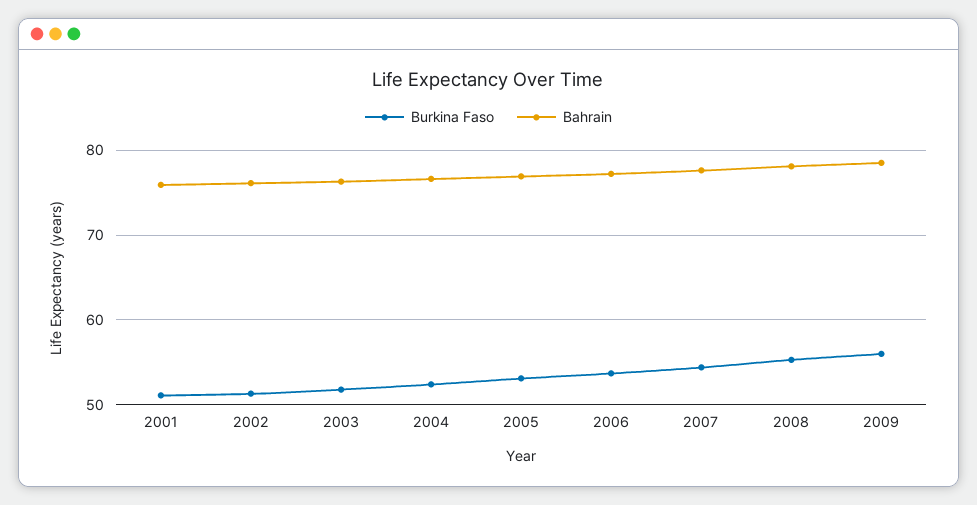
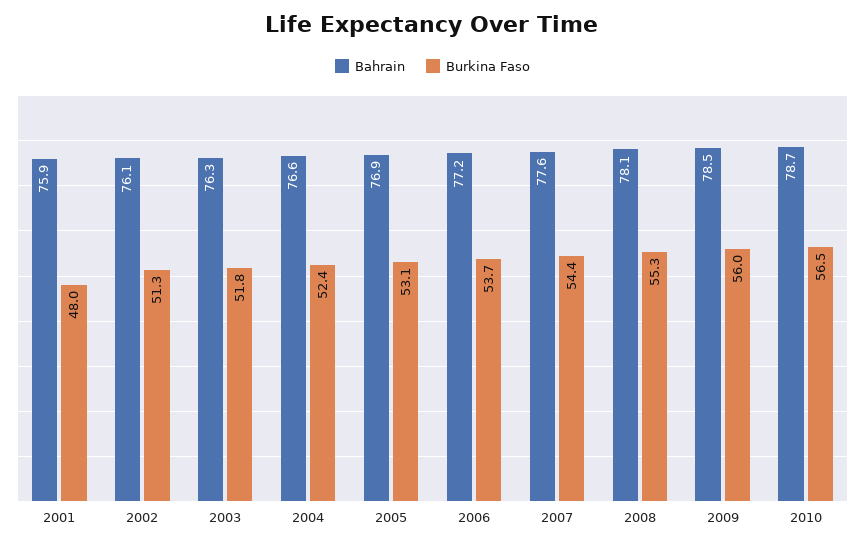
Burkina Faso, 2001: 51 -> 48
Bahrain, 2010: none -> 78.7
Burkina Faso, 2010: none -> 56.5

